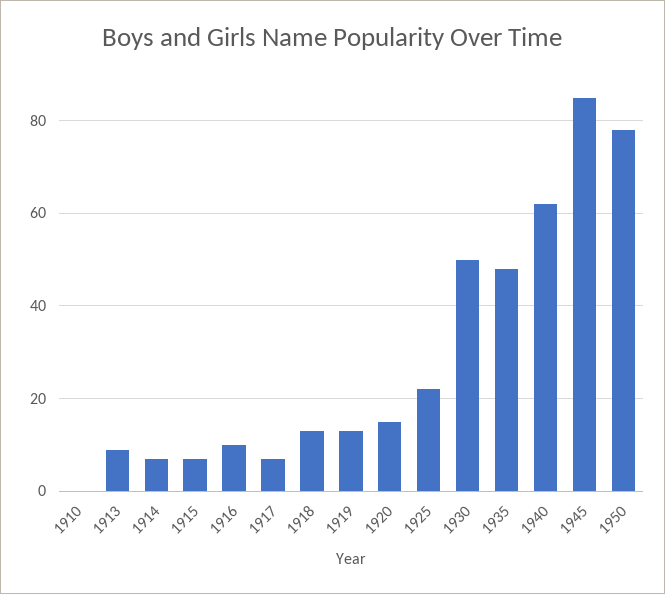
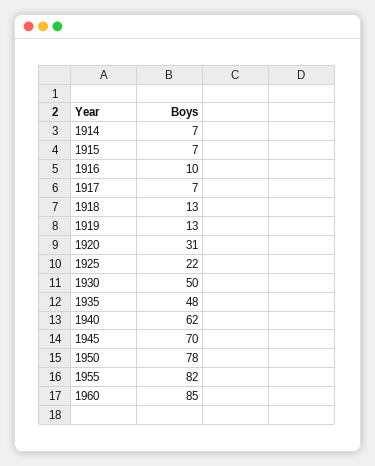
1910: 0 -> none
1913: 10 -> none
1920: 15 -> 31
1945: 85 -> 70
1955: none -> 82
1960: none -> 85

